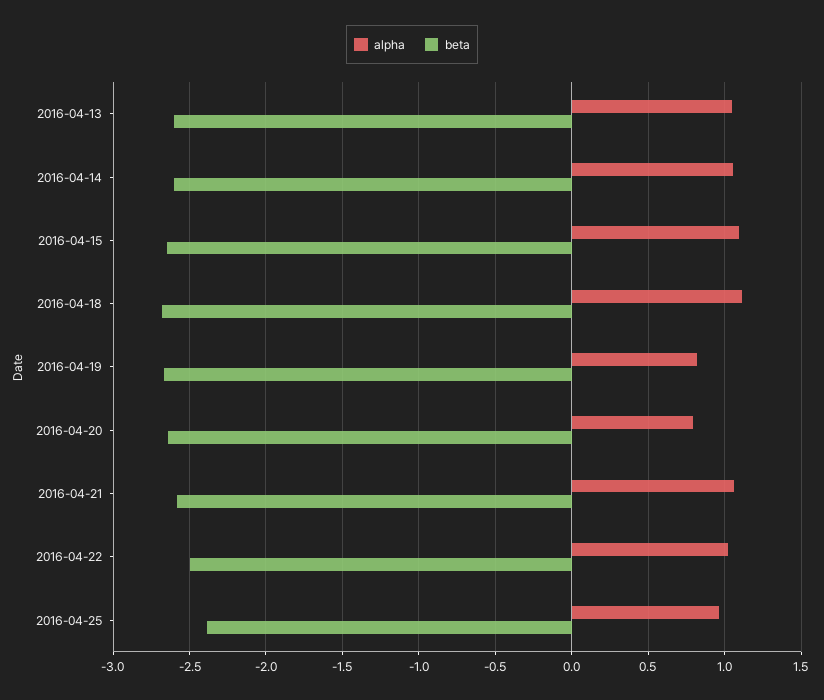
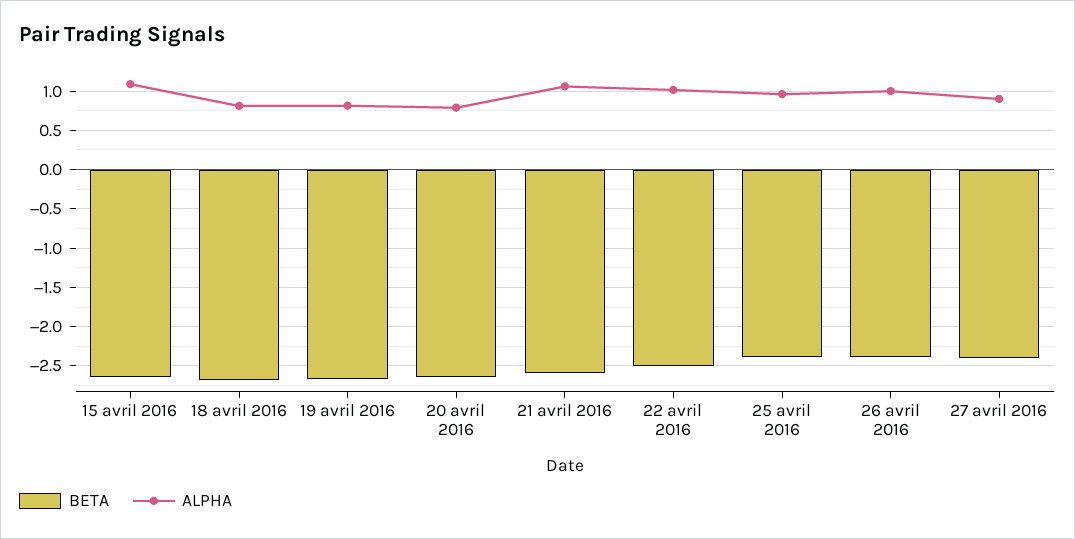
alpha, 2016-04-13: 1.05 -> none
beta, 2016-04-13: -2.6 -> none
alpha, 2016-04-14: 1.05 -> none
beta, 2016-04-14: -2.6 -> none
alpha, 2016-04-18: 1.1 -> 0.8
beta, 26 avril 2016: none -> -2.4
alpha, 26 avril 2016: none -> 1
beta, 27 avril 2016: none -> -2.4
alpha, 27 avril 2016: none -> 0.9

